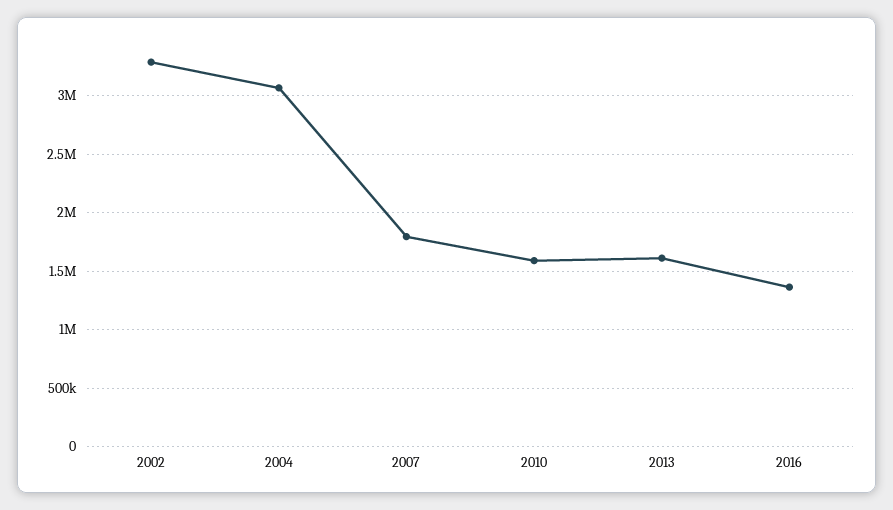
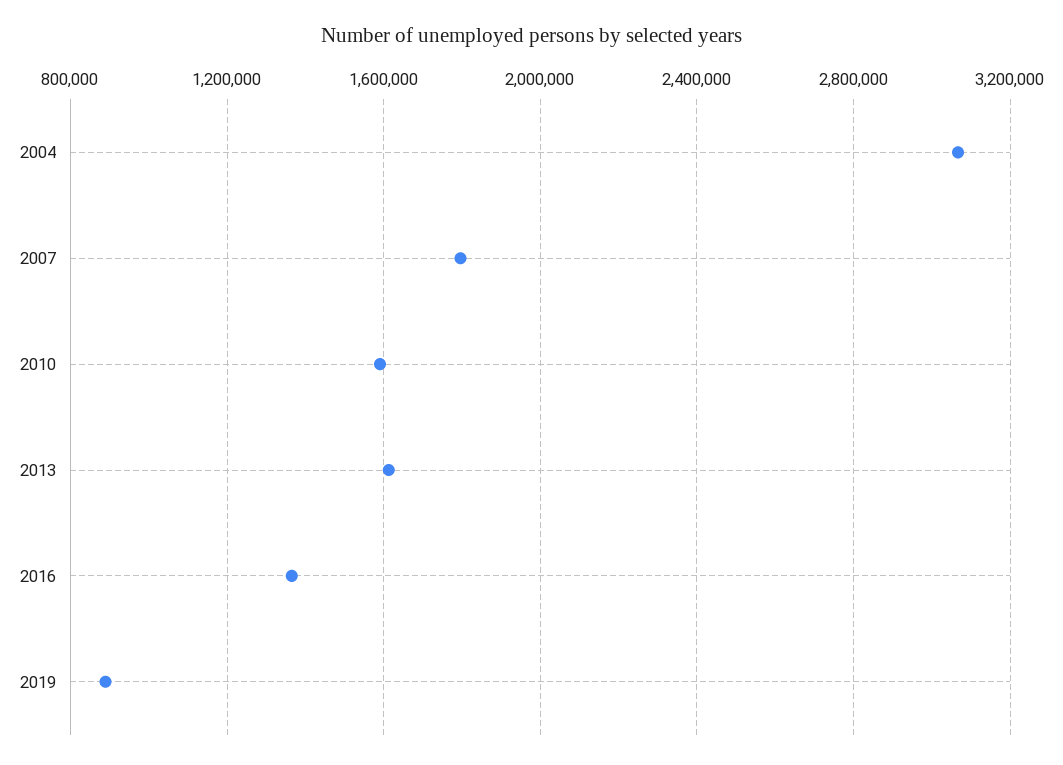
2002: 3300000 -> none
2019: none -> 900000

